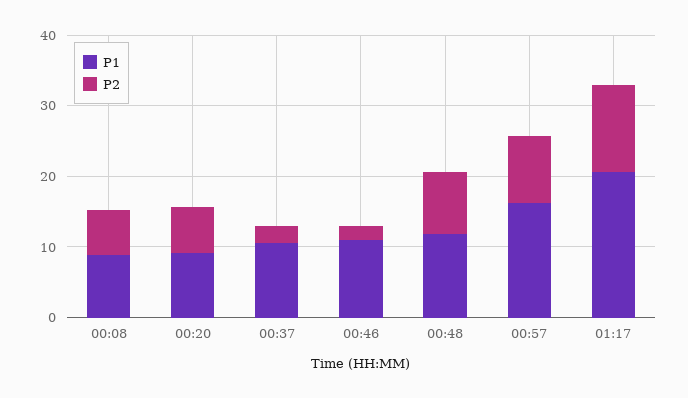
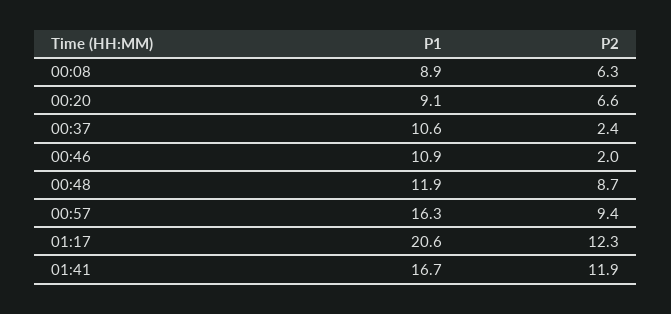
P1, 01:41: none -> 16.7
P2, 01:41: none -> 11.9

